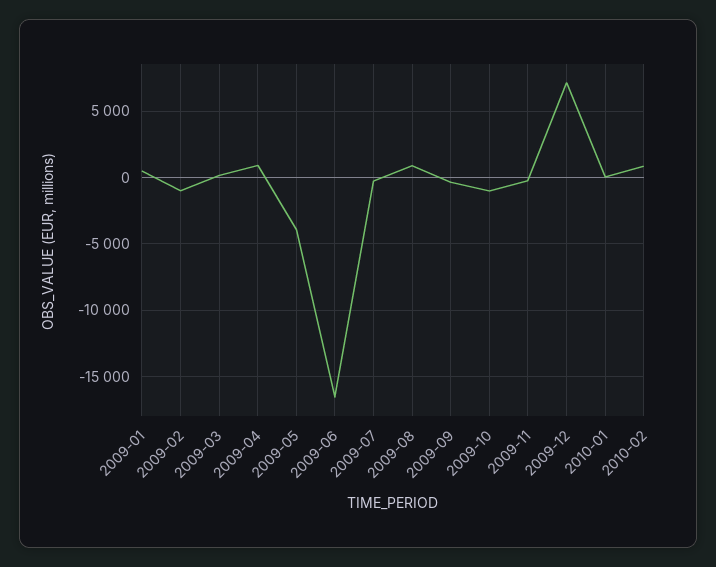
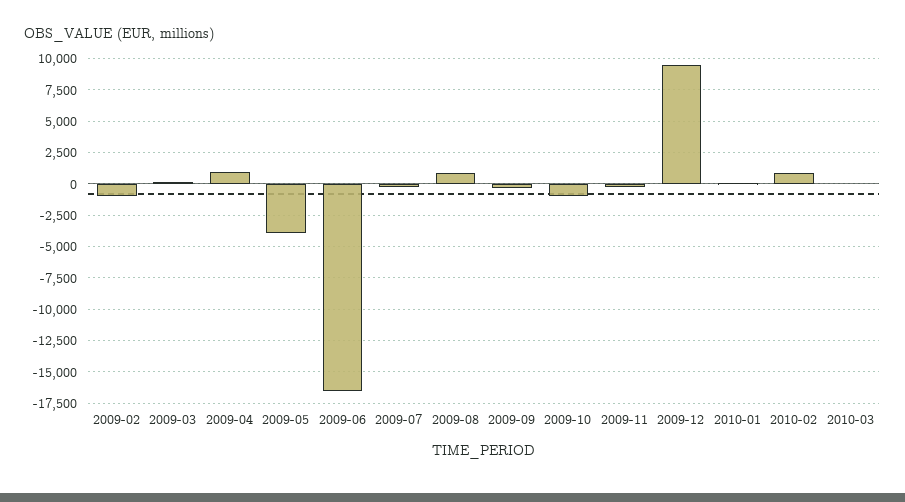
2009-01: 500 -> none
2009-12: 7000 -> 9500
2010-03: none -> 0

